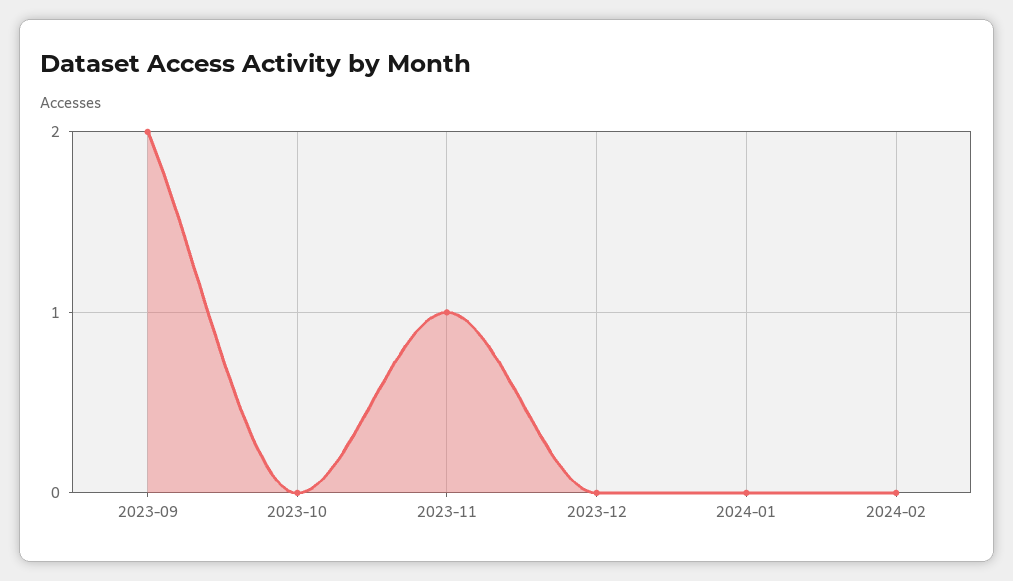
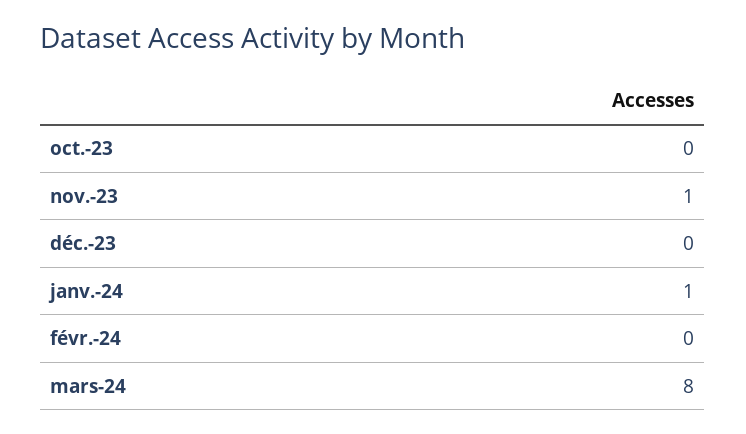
2023-09: 2 -> none
2024-01: 0 -> 1
mars-24: none -> 8

